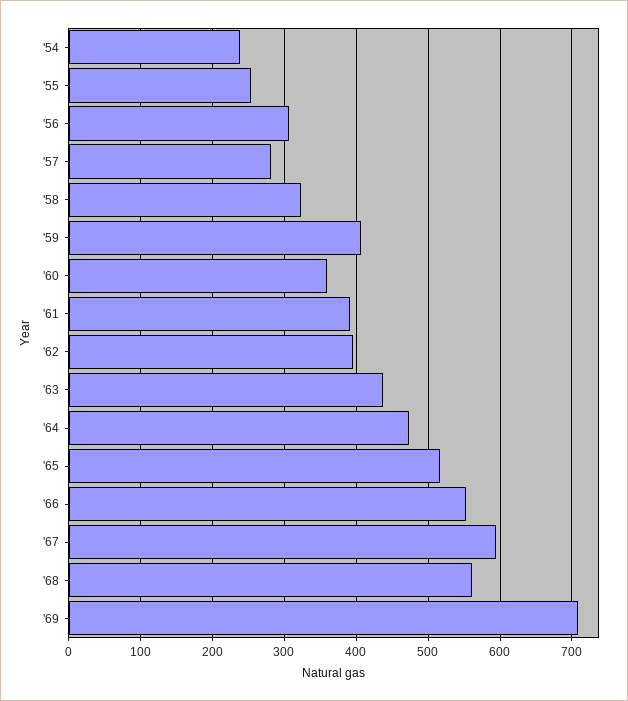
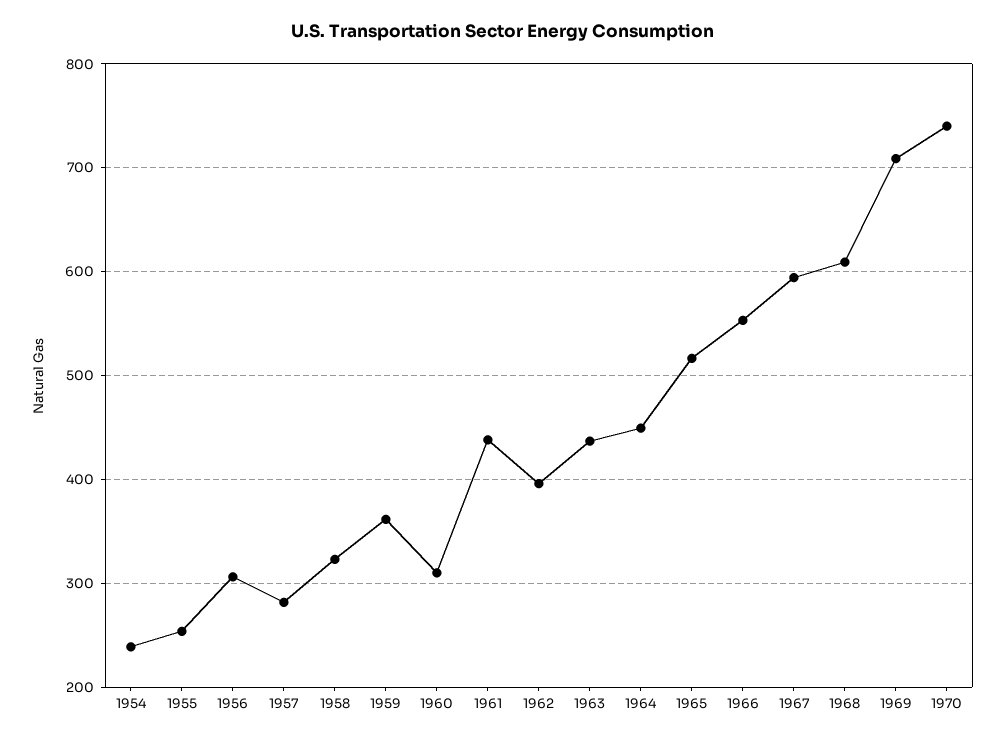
'59: 410 -> 360
'60: 360 -> 310
'61: 390 -> 440
'64: 470 -> 450
'68: 560 -> 610
1970: none -> 740

